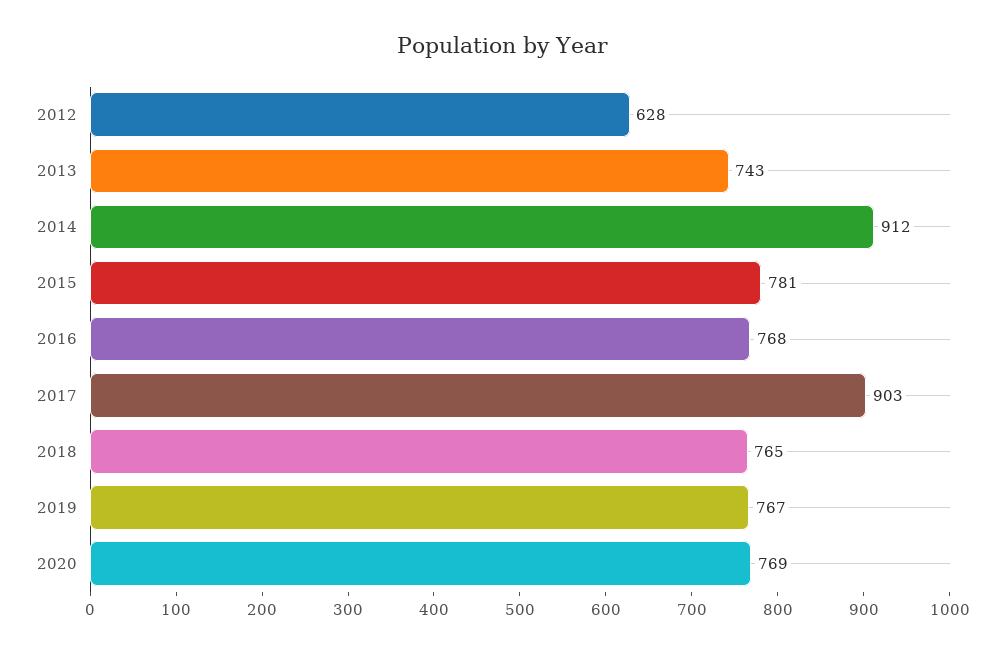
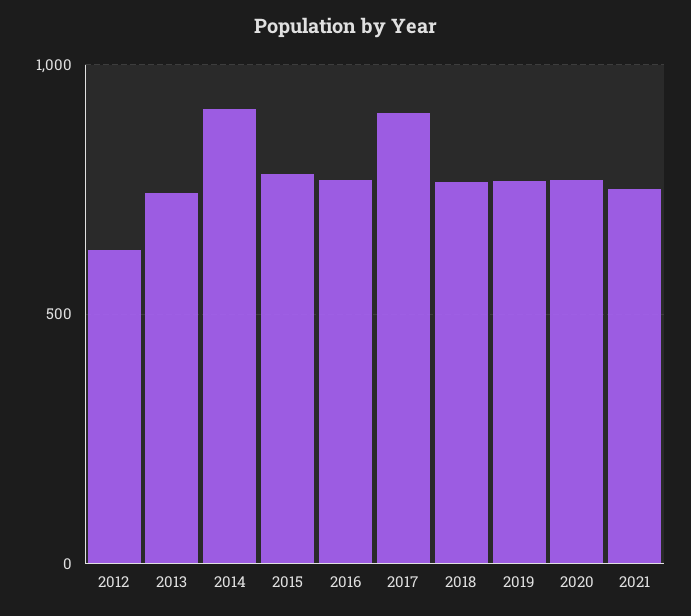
2021: none -> 750

